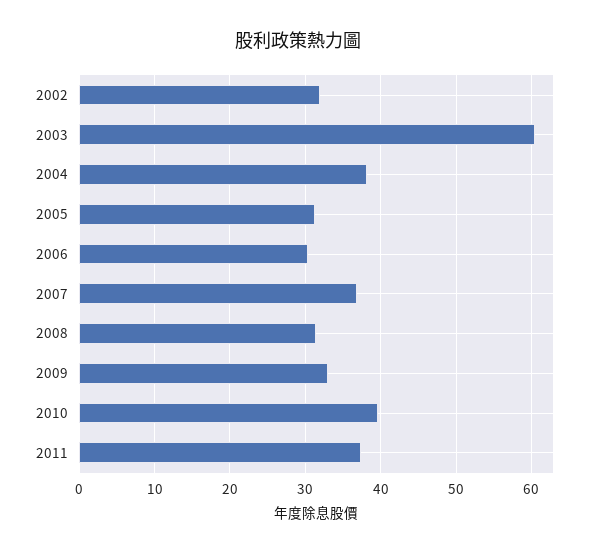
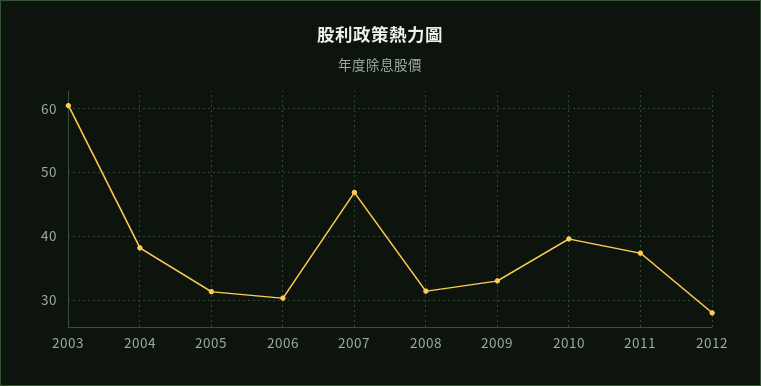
2002: 32 -> none
2007: 37 -> 47
2012: none -> 28

